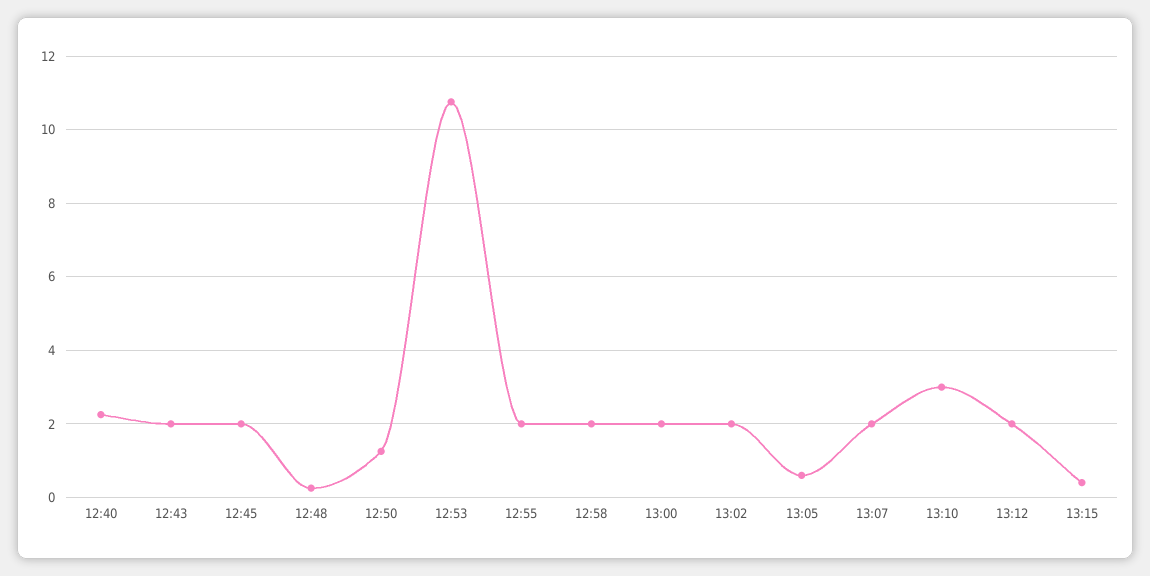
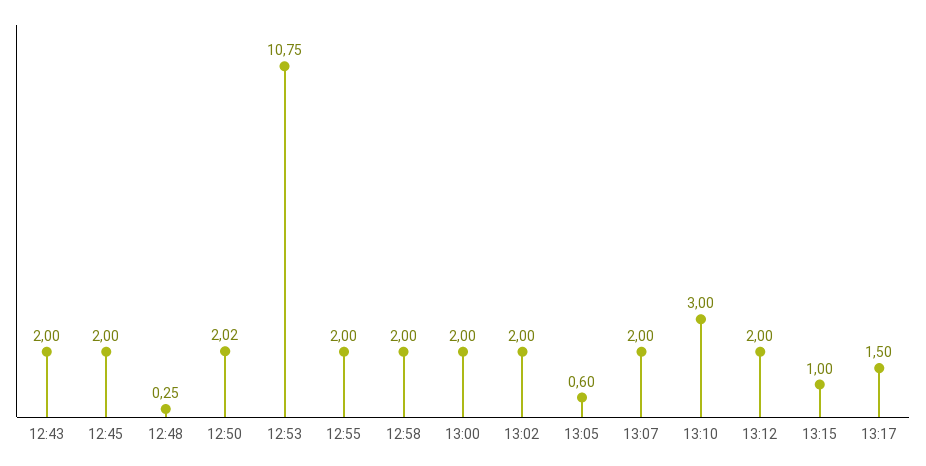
12:40: 2.2 -> none
12:50: 1.2 -> 2.02
13:15: 0.4 -> 1
13:17: none -> 1.5

